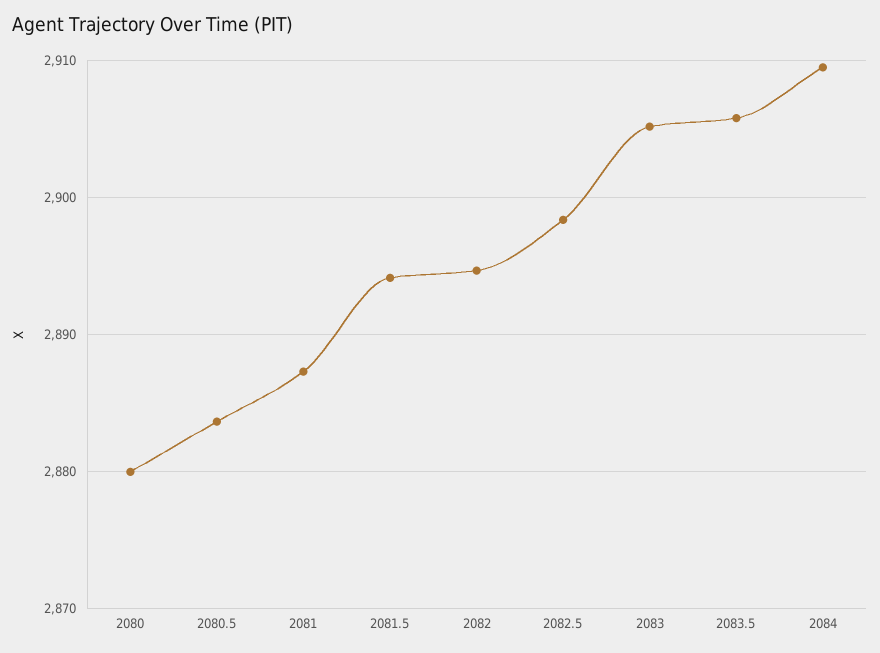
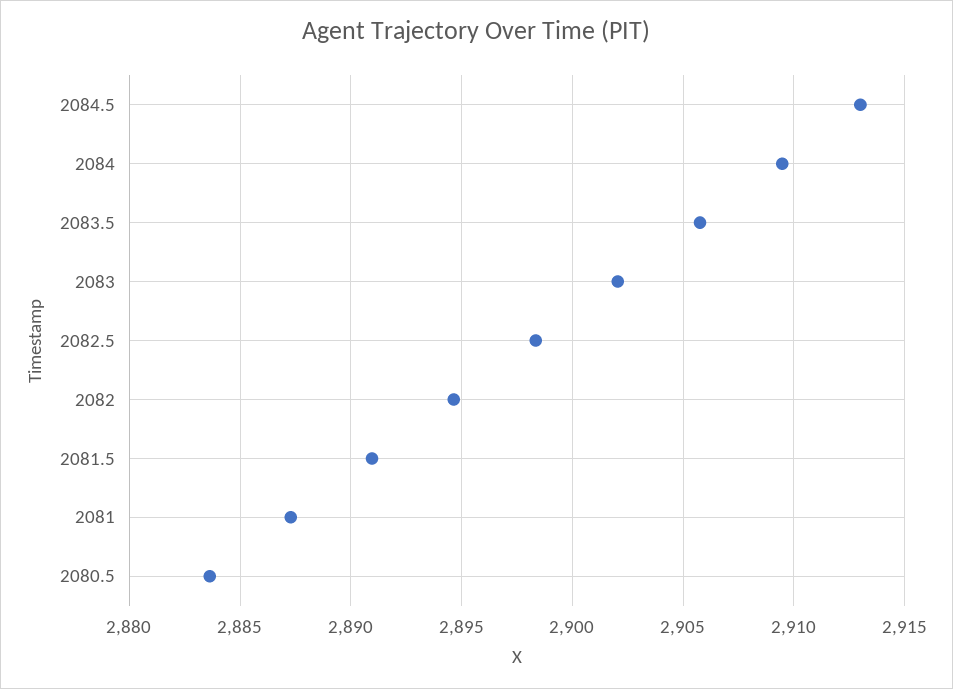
2080: 2880 -> none
2081.5: 2894 -> 2891
2083: 2905 -> 2902
2084.5: none -> 2913

